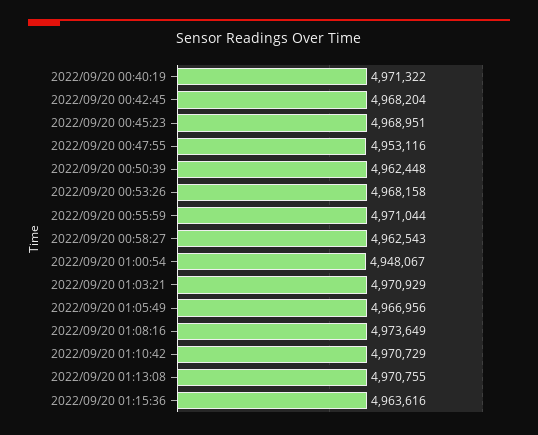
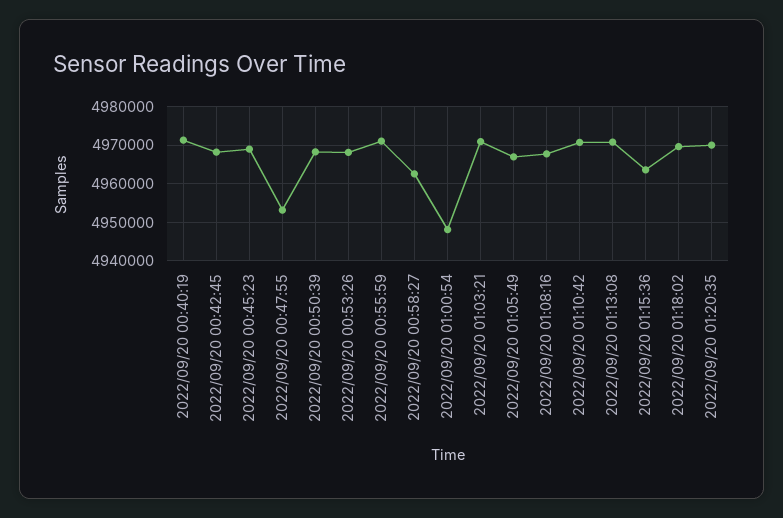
2022/09/20 00:50:39: 4962448 -> 4968000
2022/09/20 01:08:16: 4973649 -> 4968000
2022/09/20 01:18:02: none -> 4970000
2022/09/20 01:20:35: none -> 4970000

